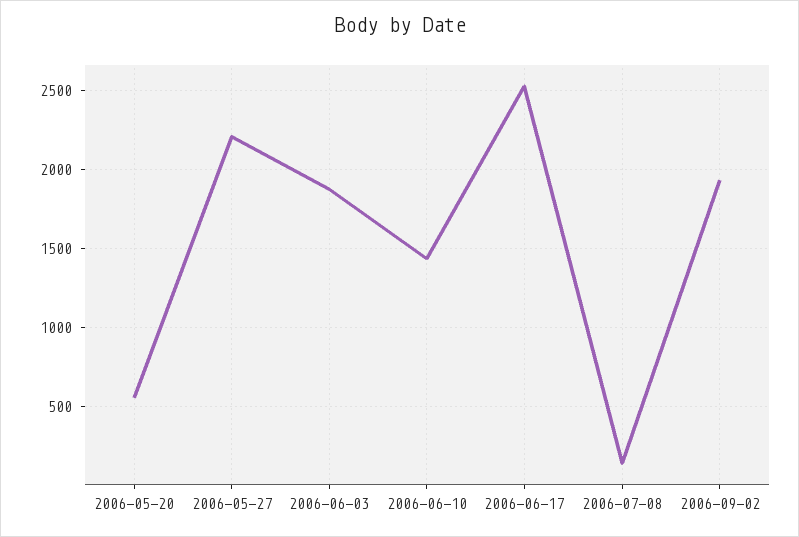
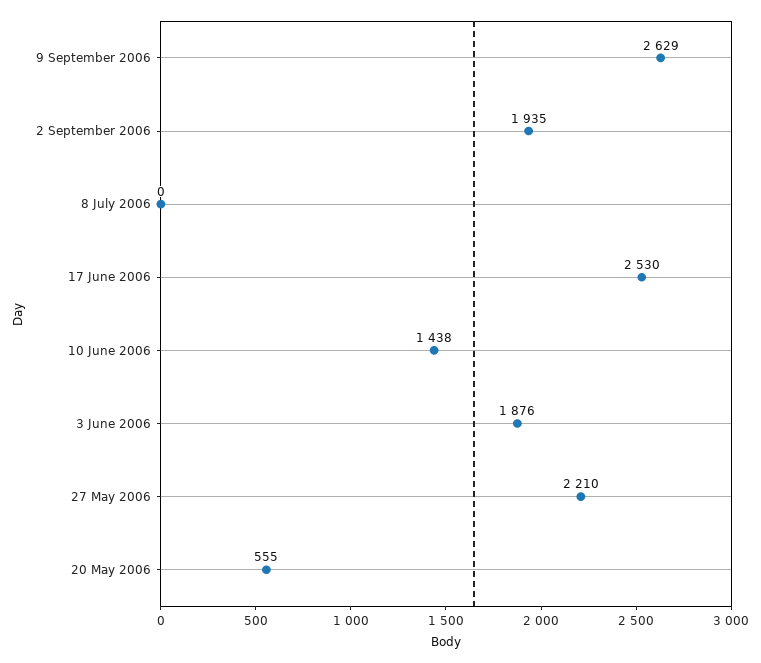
2006-07-08: 150 -> 0
9 September 2006: none -> 2629

